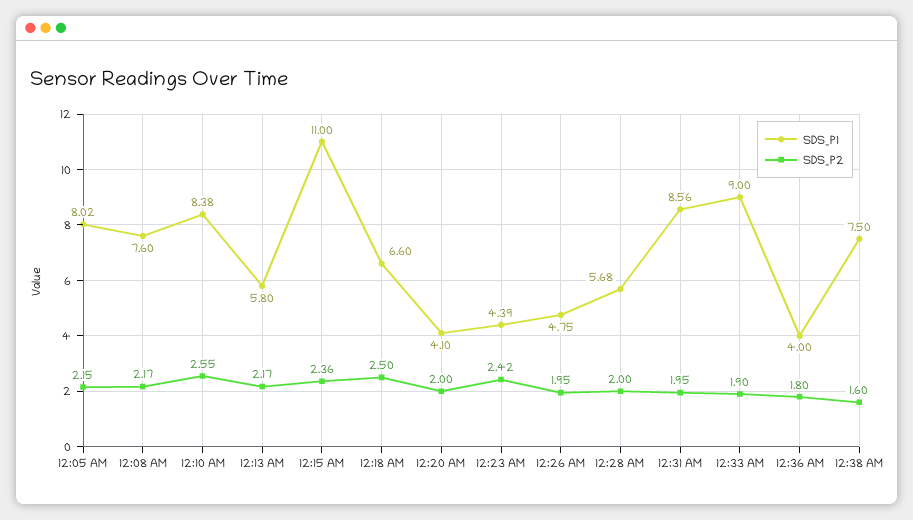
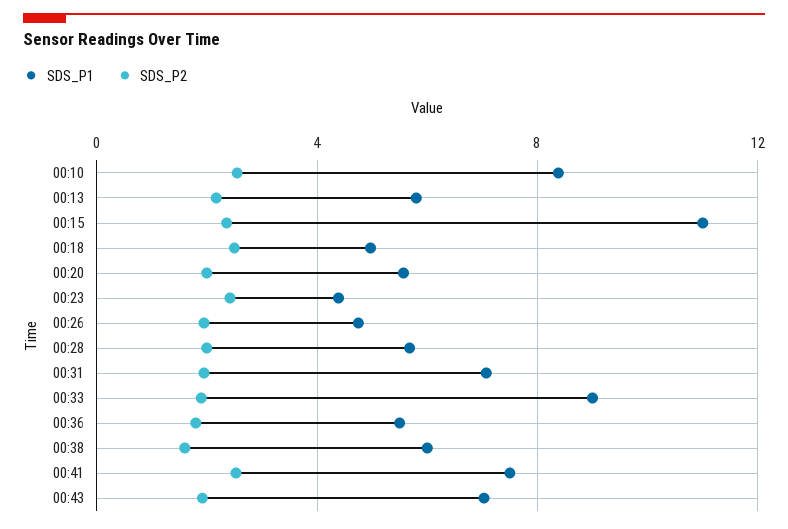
SDS_P1, 12:05 AM: 8.02 -> none
SDS_P2, 12:05 AM: 2.15 -> none
SDS_P1, 12:08 AM: 7.6 -> none
SDS_P2, 12:08 AM: 2.17 -> none
SDS_P1, 12:18 AM: 6.6 -> 5
SDS_P1, 12:20 AM: 4.1 -> 5.5
SDS_P1, 12:31 AM: 8.56 -> 7
SDS_P1, 12:36 AM: 4 -> 5.5
SDS_P1, 12:38 AM: 7.5 -> 6
SDS_P1, 00:41: none -> 7.5
SDS_P2, 00:41: none -> 2.5
SDS_P1, 00:43: none -> 7
SDS_P2, 00:43: none -> 2

